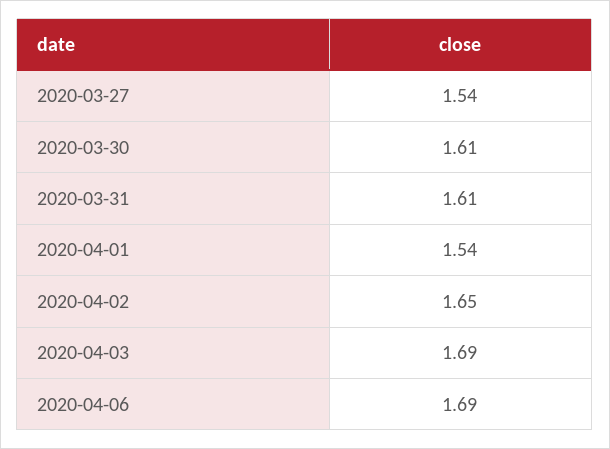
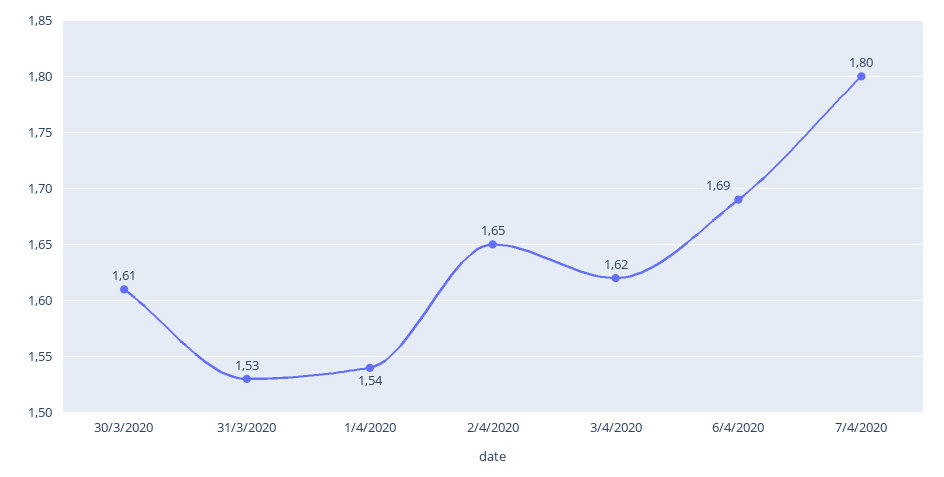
2020-03-27: 1.54 -> none
2020-03-31: 1.61 -> 1.53
2020-04-03: 1.69 -> 1.62
7/4/2020: none -> 1.8

